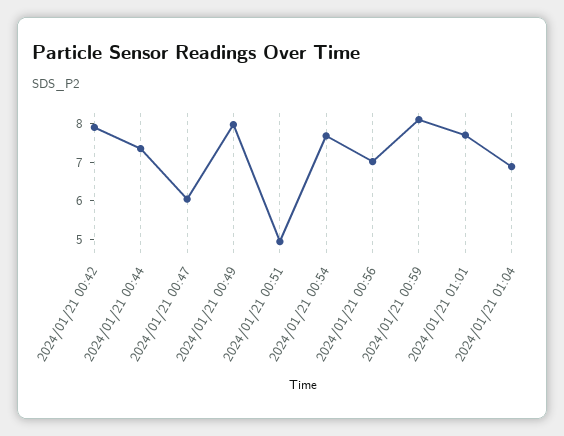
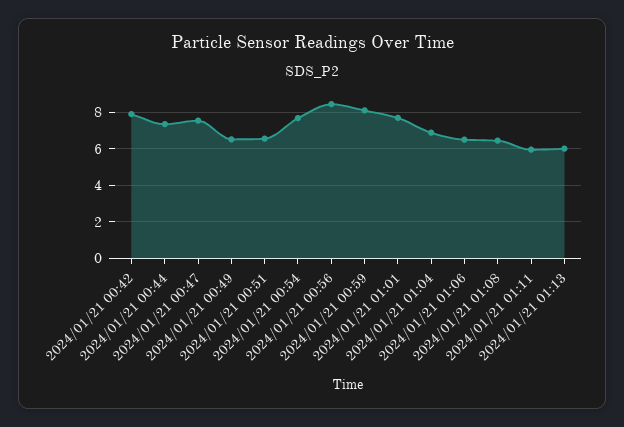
2024/01/21 00:47: 6 -> 7.5
2024/01/21 00:49: 8 -> 6.5
2024/01/21 00:51: 5 -> 6.5
2024/01/21 00:56: 7 -> 8.5
2024/01/21 01:06: none -> 6.5
2024/01/21 01:08: none -> 6.5
2024/01/21 01:11: none -> 6
2024/01/21 01:13: none -> 6

